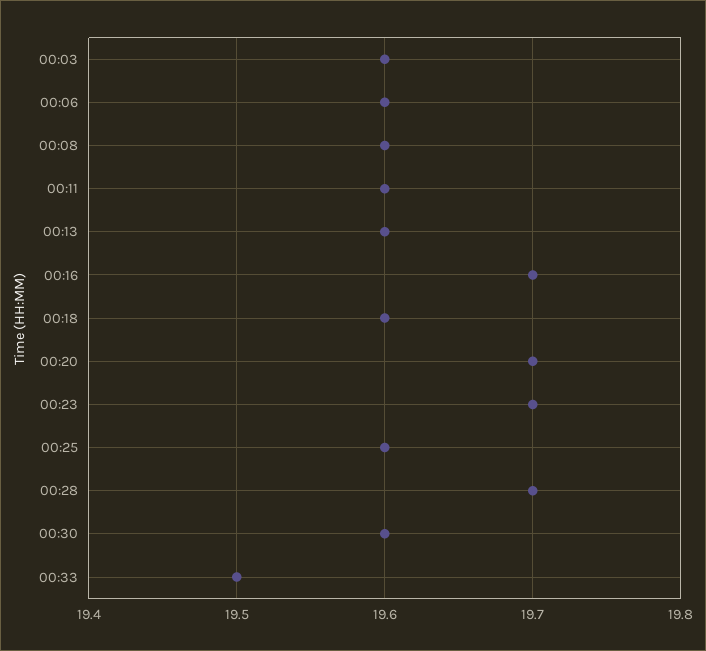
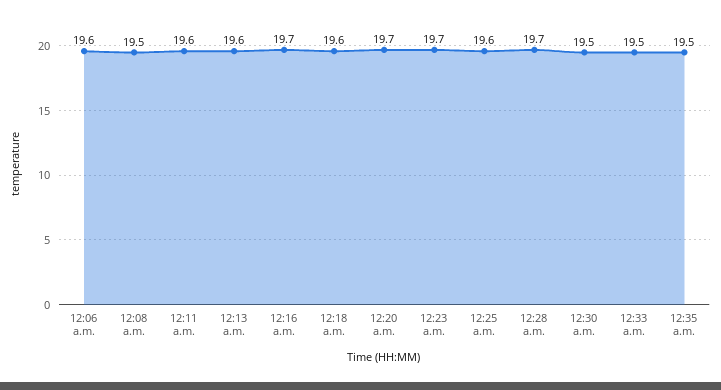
00:03: 19.6 -> none
00:08: 19.6 -> 19.5
00:30: 19.6 -> 19.5
12:35 a.m.: none -> 19.5

